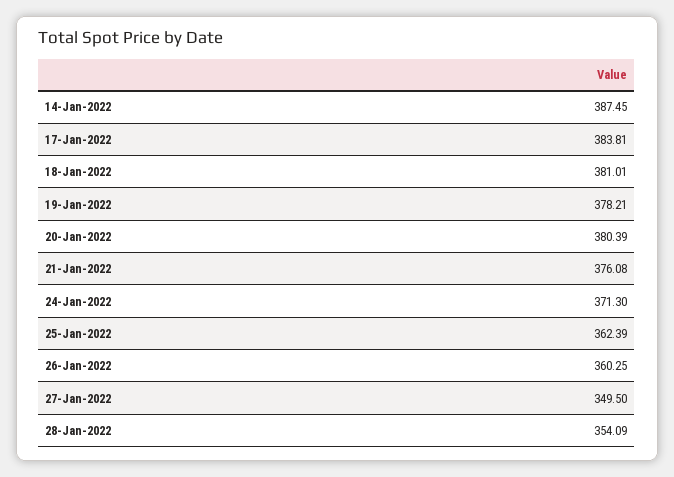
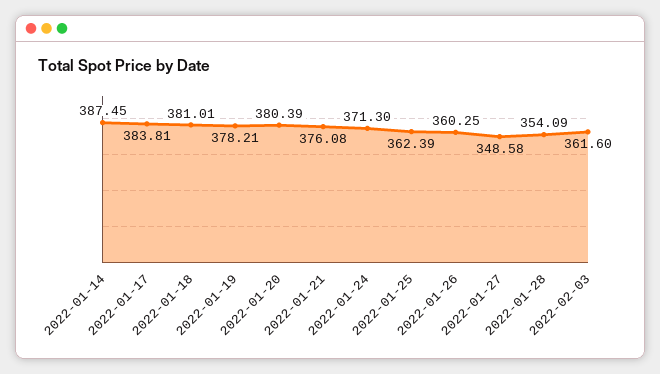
27-Jan-2022: 349.5 -> 348.58
2022-02-03: none -> 361.6

